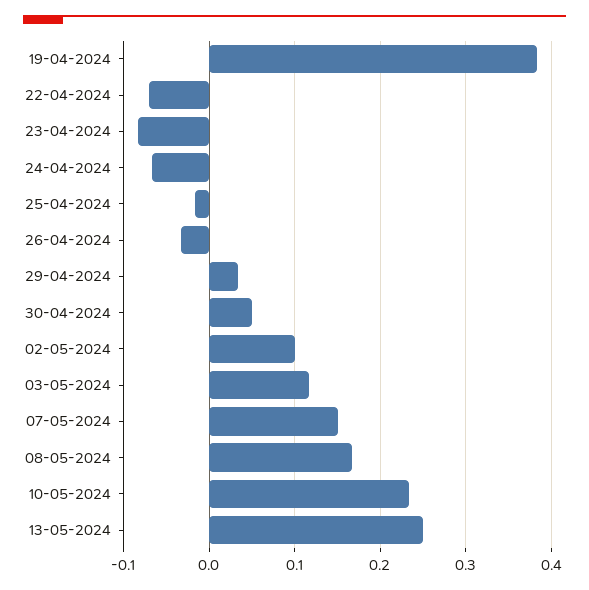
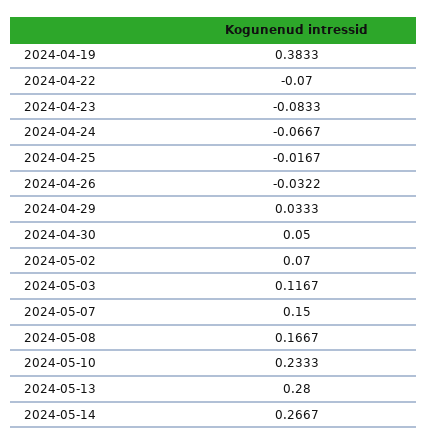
02-05-2024: 0.1 -> 0.07
13-05-2024: 0.25 -> 0.28
2024-05-14: none -> 0.2667

